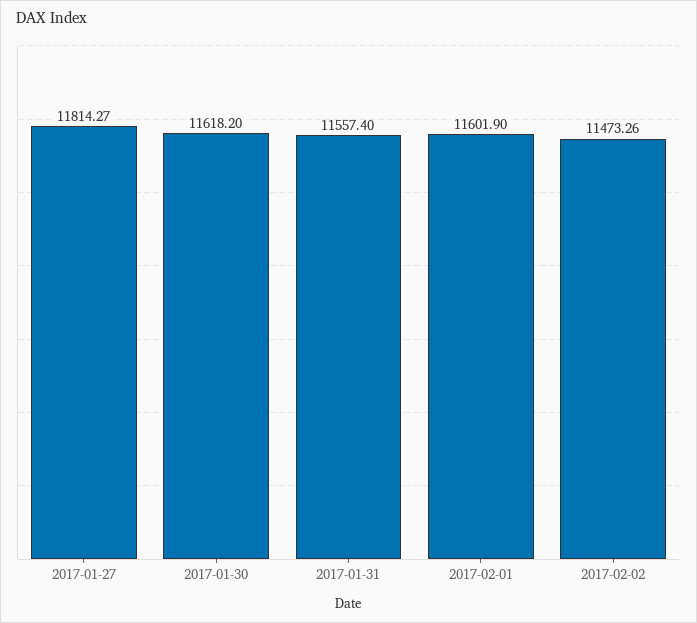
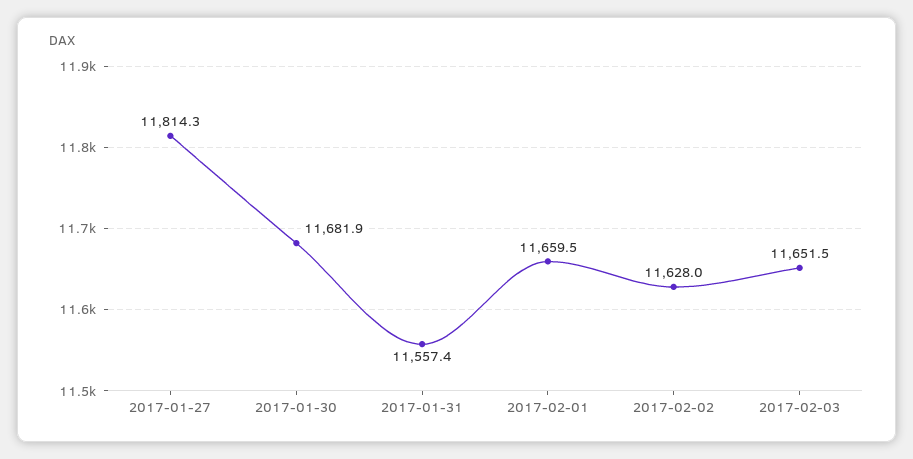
2017-01-30: 11618.2 -> 11681.9
2017-02-01: 11601.9 -> 11659.5
2017-02-02: 11473.26 -> 11628
2017-02-03: none -> 11651.5

